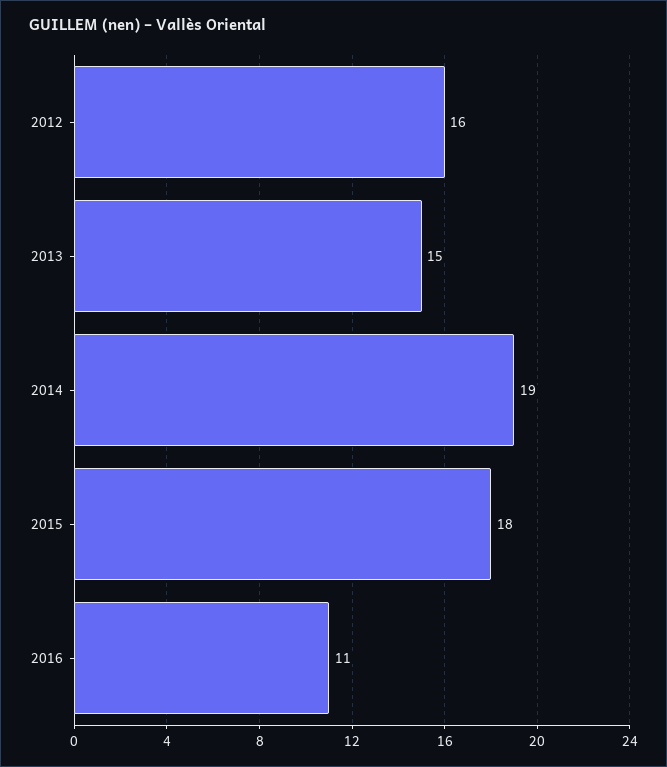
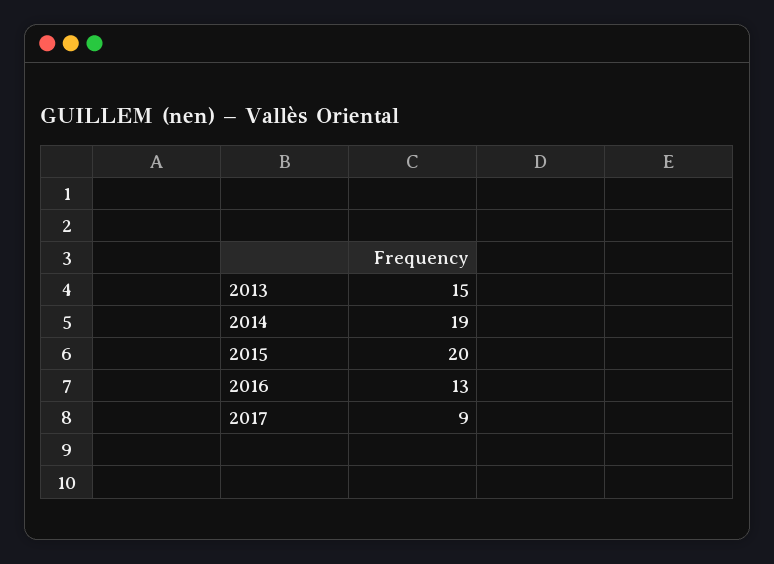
2012: 16 -> none
2015: 18 -> 20
2016: 11 -> 13
2017: none -> 9

